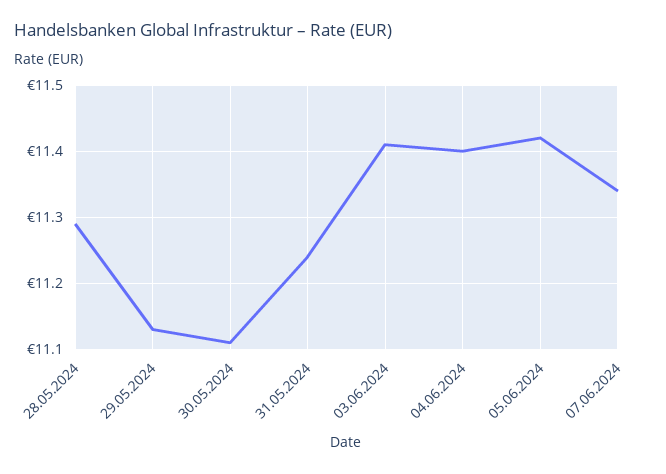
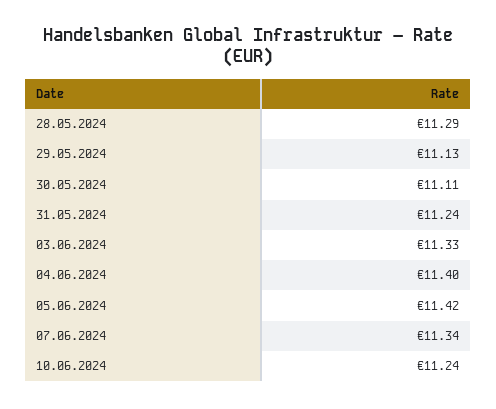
03.06.2024: 11.41 -> 11.33
10.06.2024: none -> 11.24

